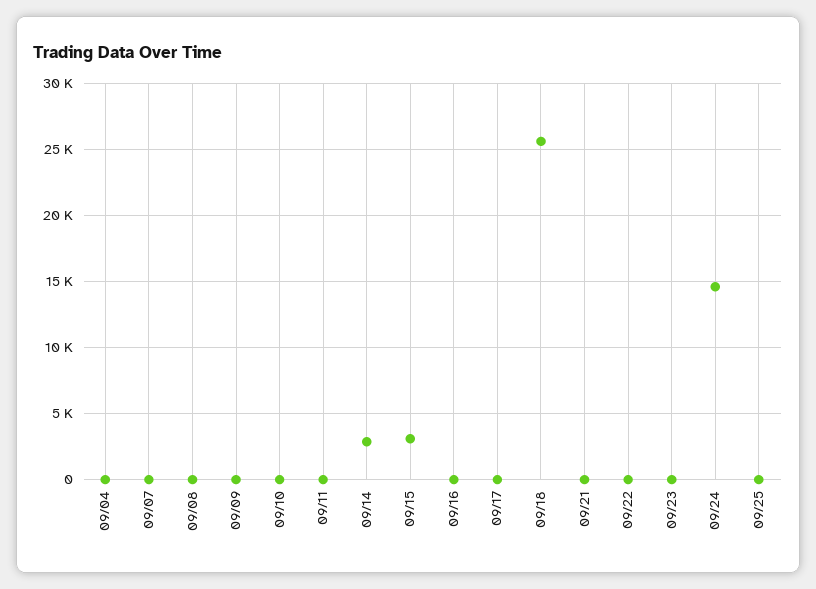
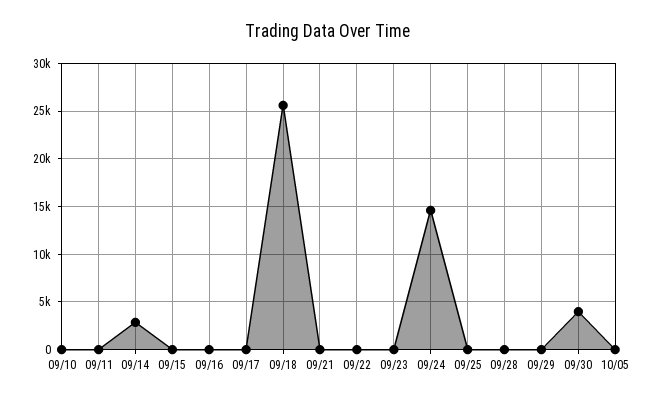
09/04: 0 -> none
09/07: 0 -> none
09/08: 0 -> none
09/09: 0 -> none
09/15: 3000 -> 0
09/28: none -> 0
09/29: none -> 0
09/30: none -> 4000
10/05: none -> 0

